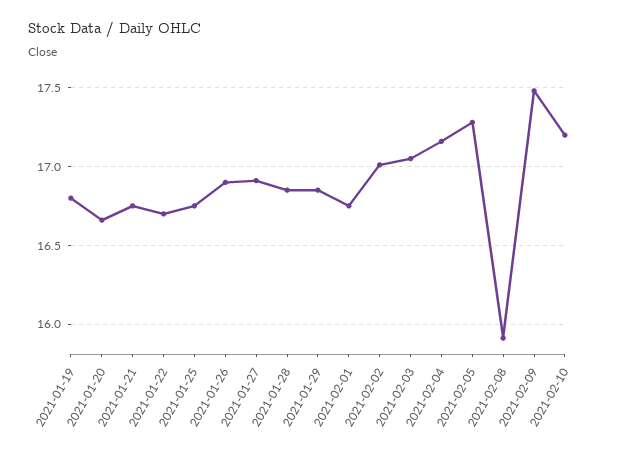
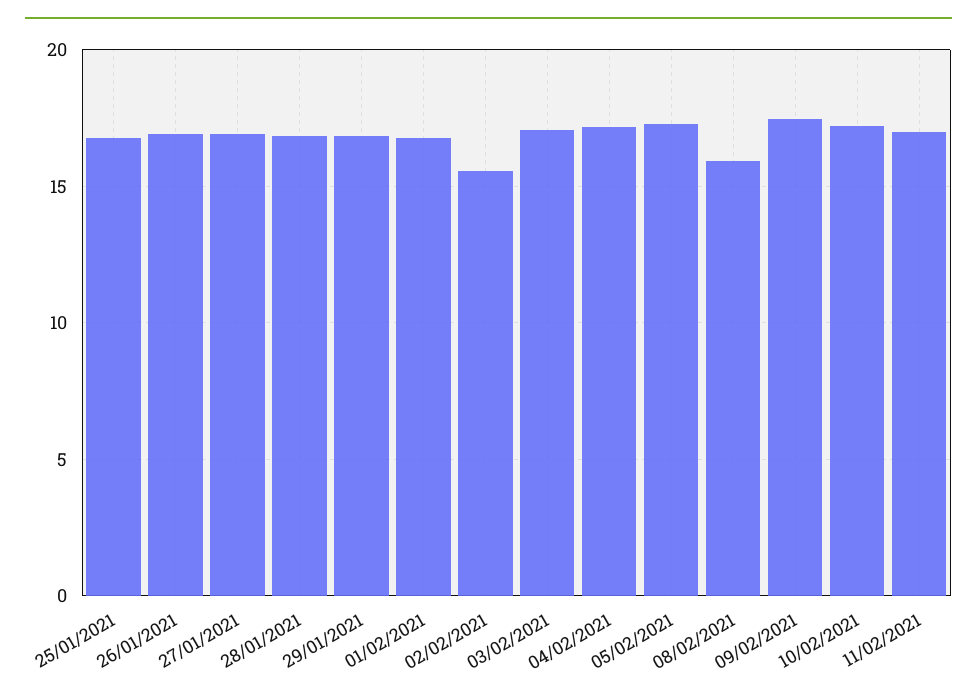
2021-01-19: 16.8 -> none
2021-01-20: 16.65 -> none
2021-01-21: 16.75 -> none
2021-01-22: 16.7 -> none
2021-02-02: 17 -> 15.5
11/02/2021: none -> 17

